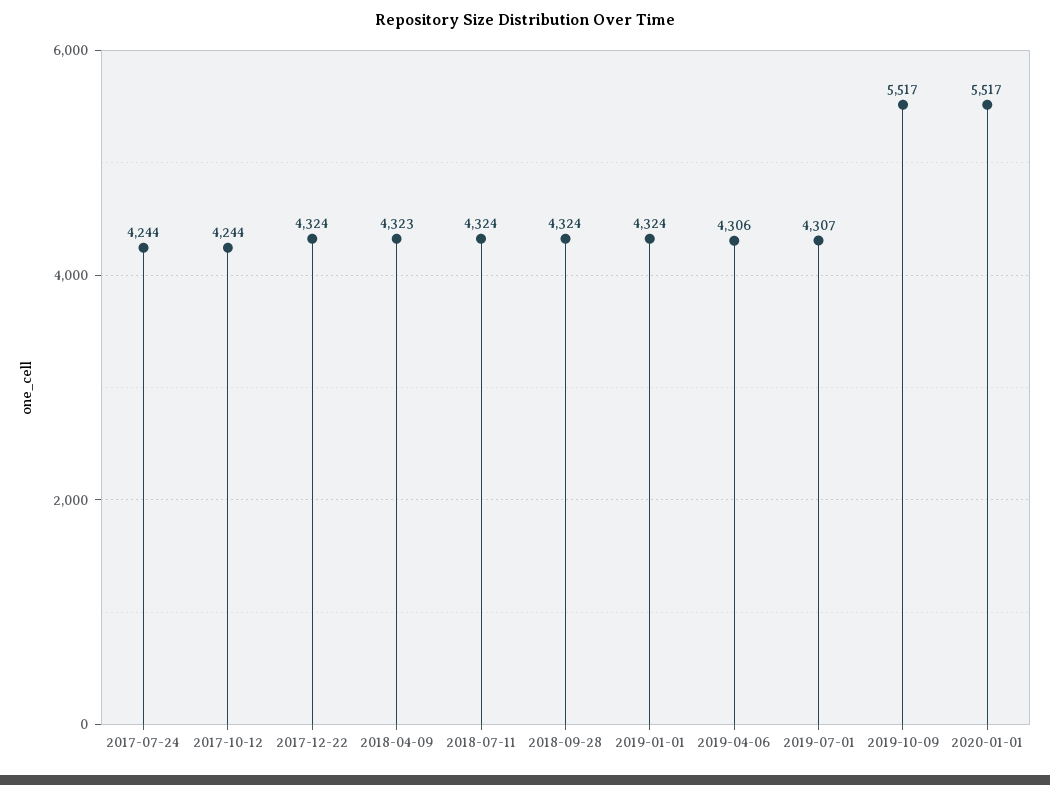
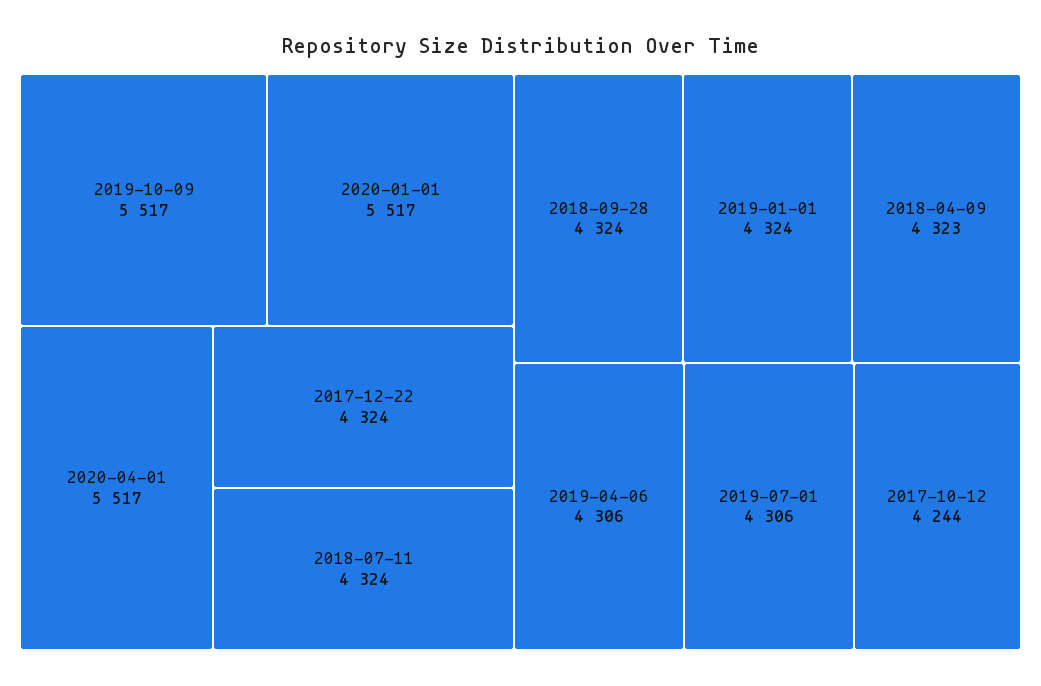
2017-07-24: 4244 -> none
2019-07-01: 4307 -> 4306
2020-04-01: none -> 5517

